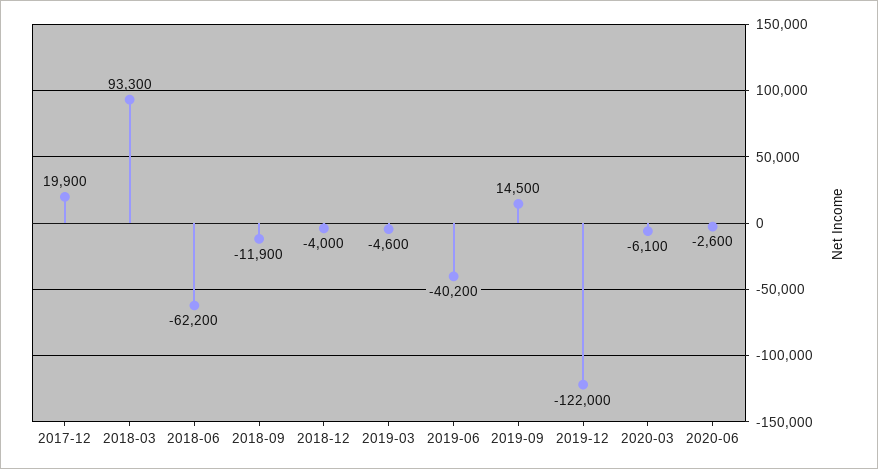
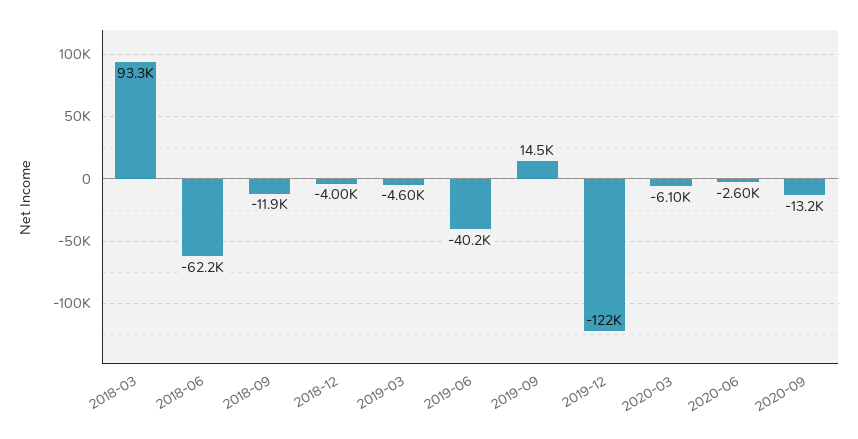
2017-12: 19900 -> none
2020-09: none -> -13200

